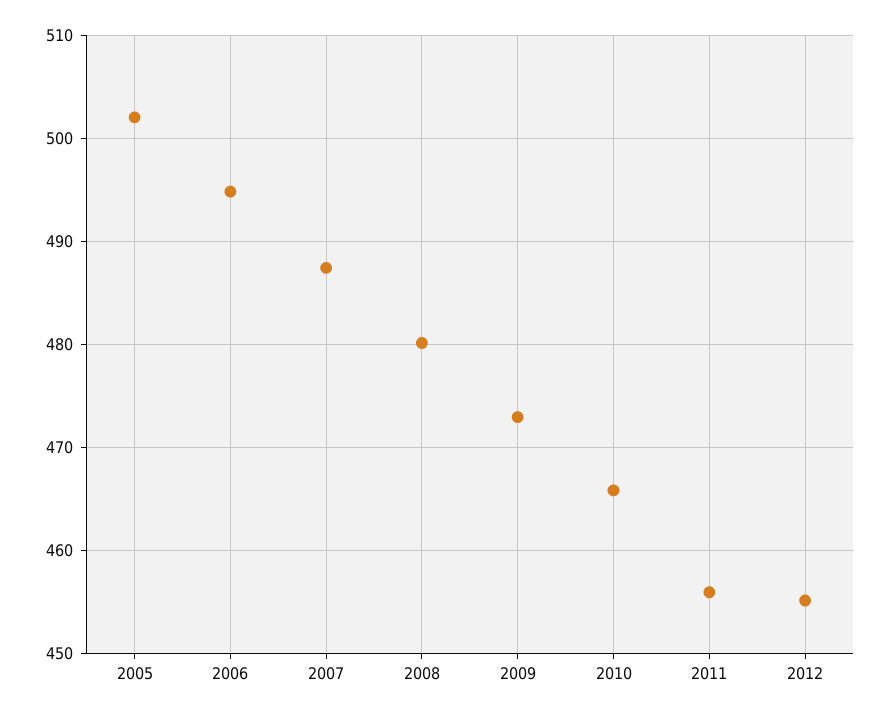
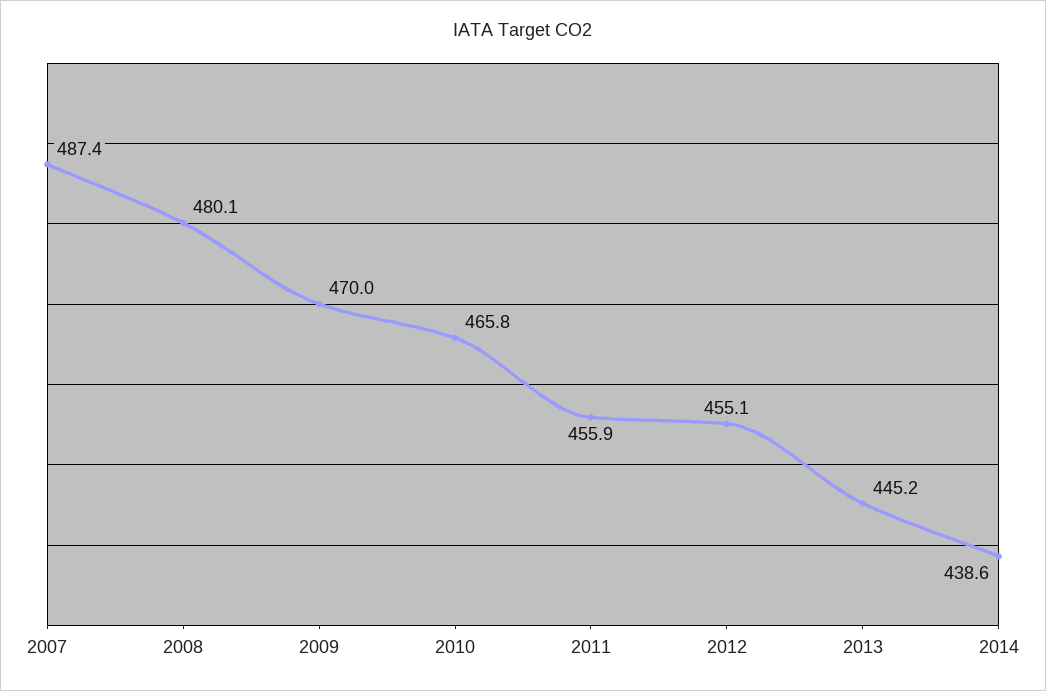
2005: 502 -> none
2006: 495 -> none
2009: 473 -> 470
2013: none -> 445.2
2014: none -> 438.6

